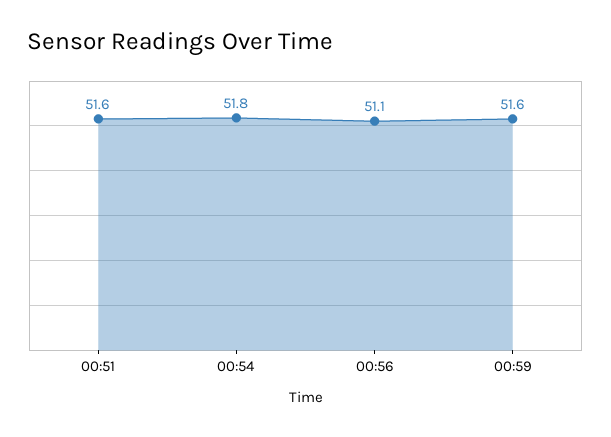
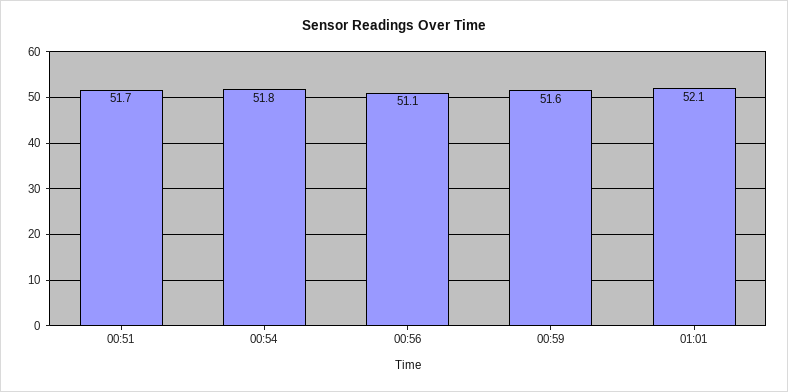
00:51: 51.6 -> 51.7
01:01: none -> 52.1

